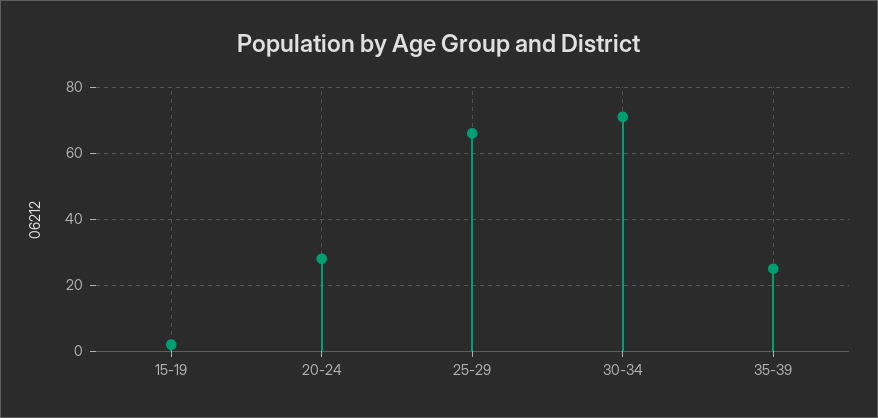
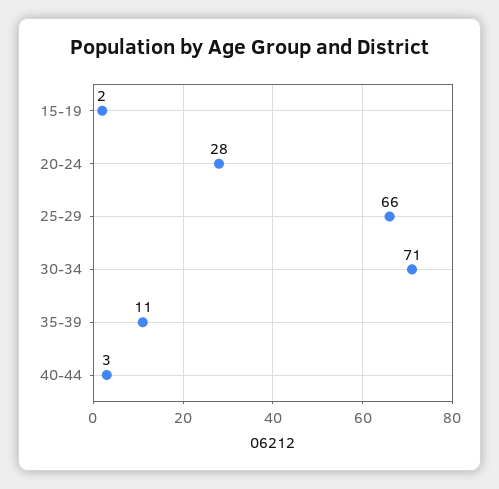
35-39: 25 -> 11
40-44: none -> 3

